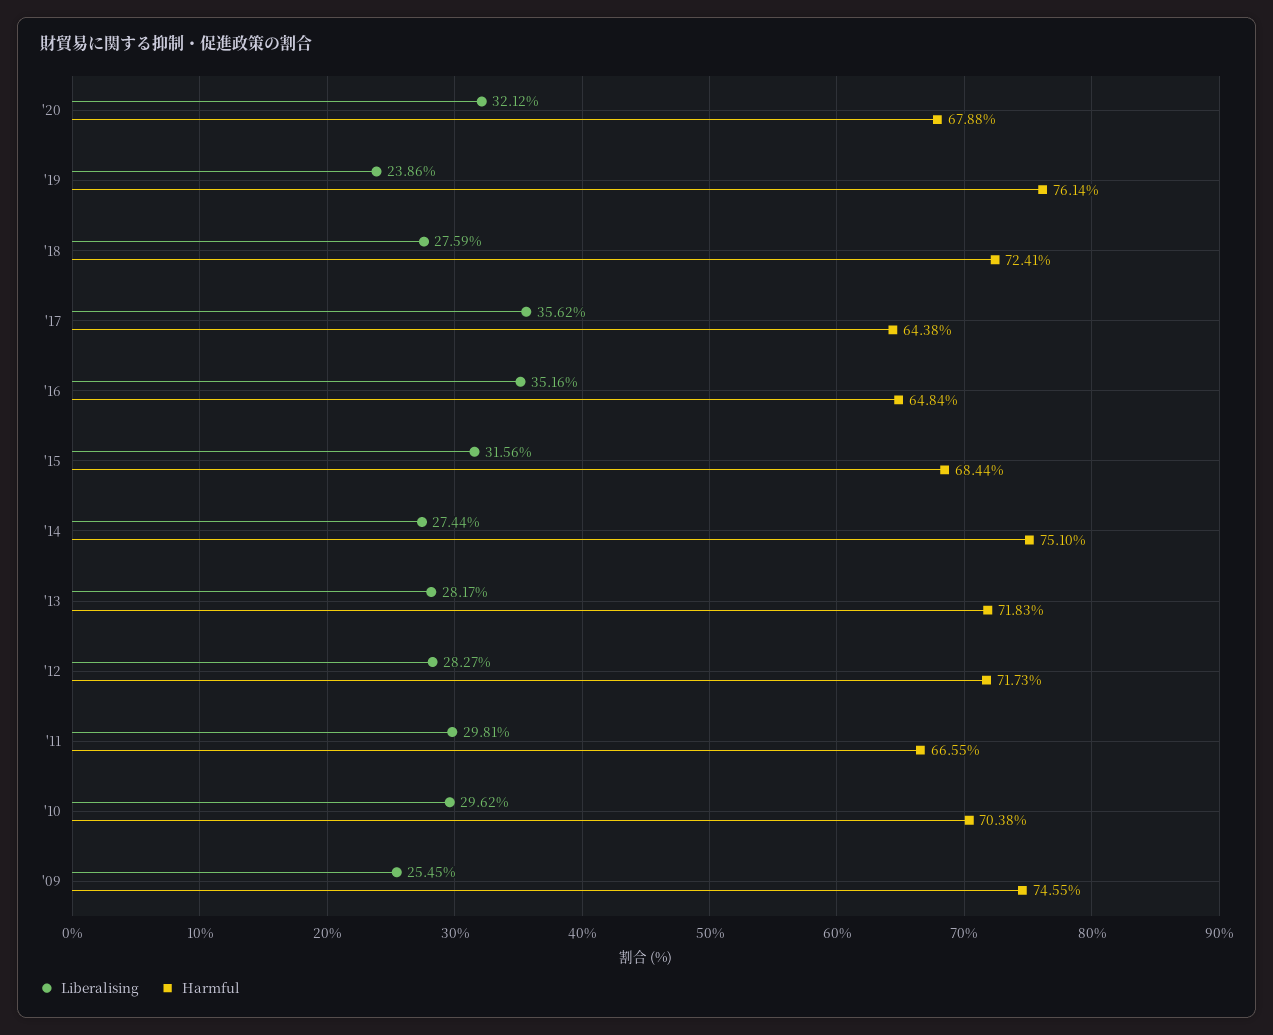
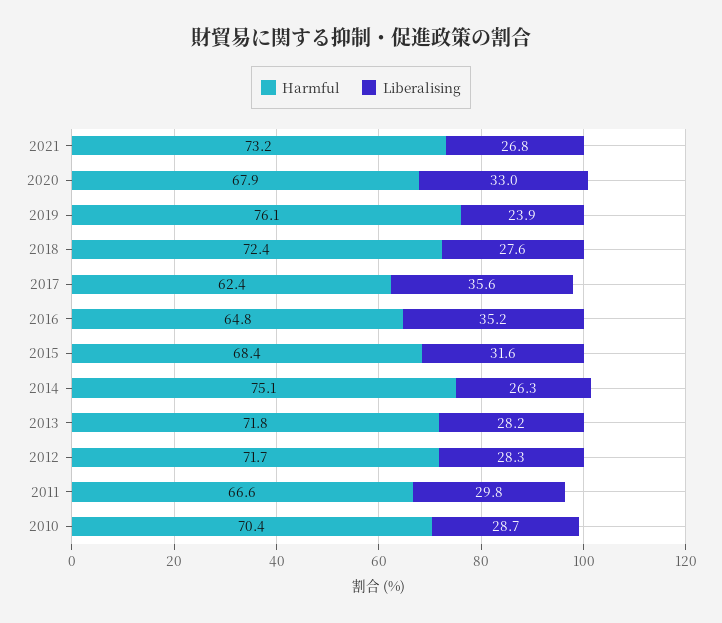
Liberalising, '20: 32.12 -> 33
Harmful, '17: 64.38 -> 62.4
Liberalising, '14: 27.44 -> 26.3
Liberalising, '10: 29.62 -> 28.7
Liberalising, '09: 25.45 -> none
Harmful, '09: 74.55 -> none
Harmful, 2021: none -> 73.2
Liberalising, 2021: none -> 26.8

